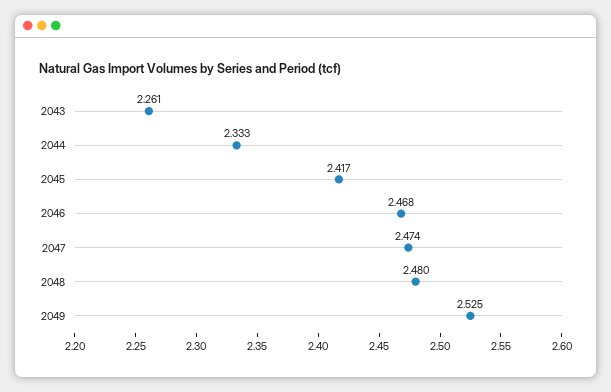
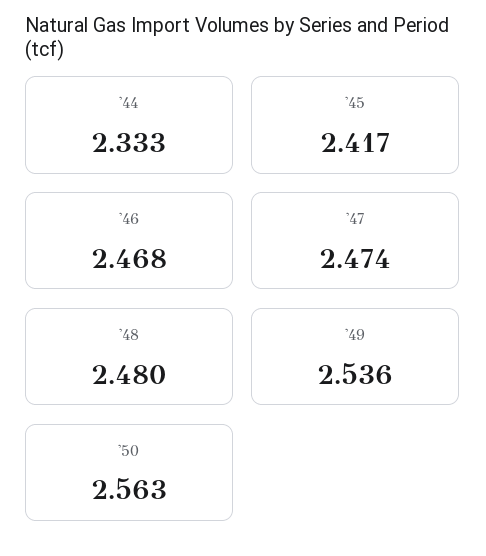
2043: 2.261 -> none
2049: 2.525 -> 2.536
'50: none -> 2.563

